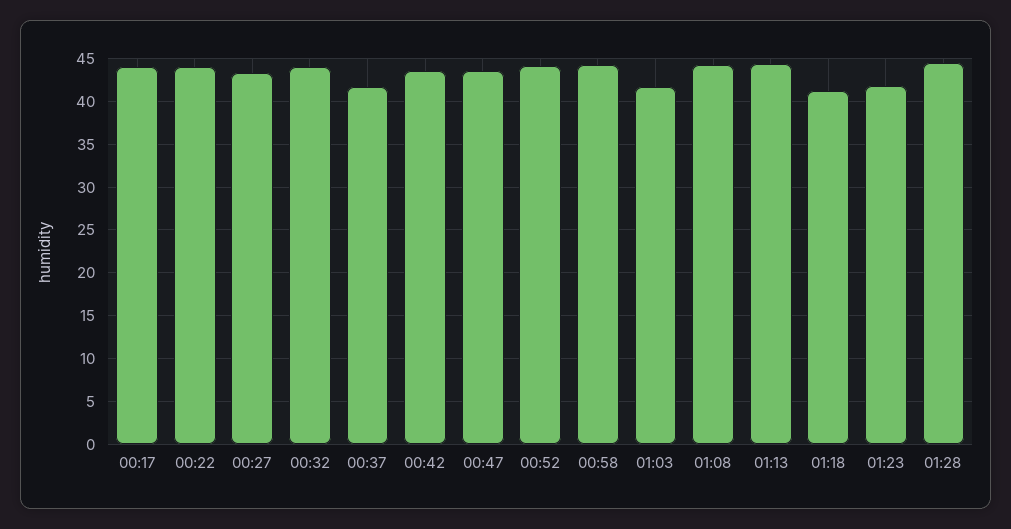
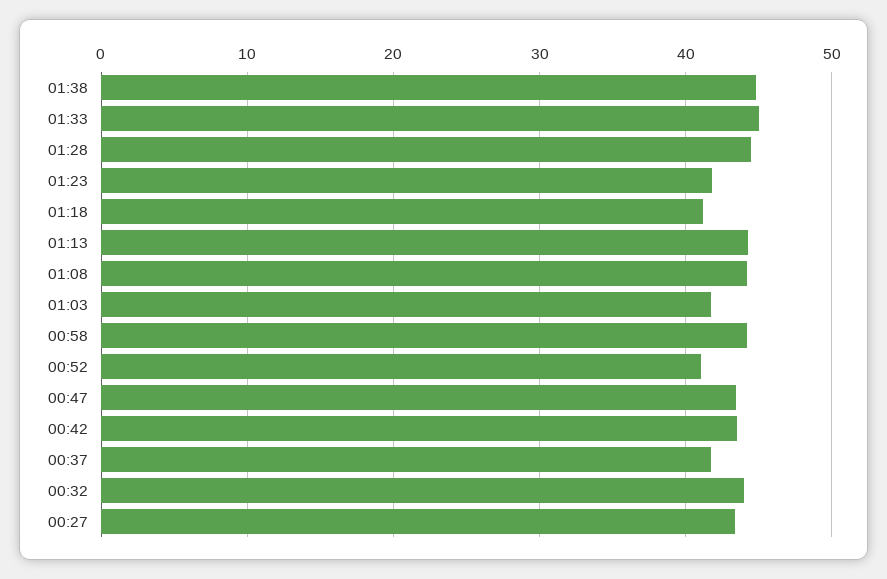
00:17: 44 -> none
00:22: 44 -> none
00:52: 44 -> 41
01:38: none -> 45
01:33: none -> 45

